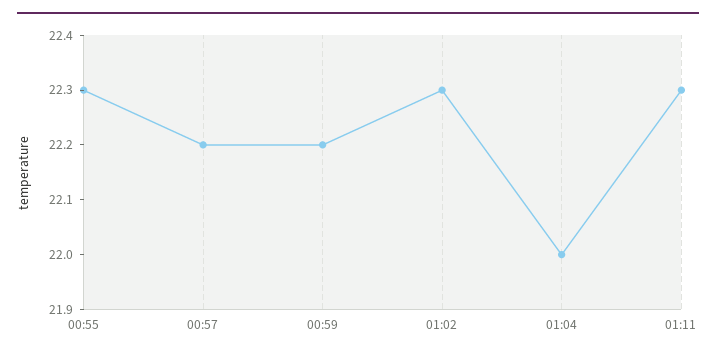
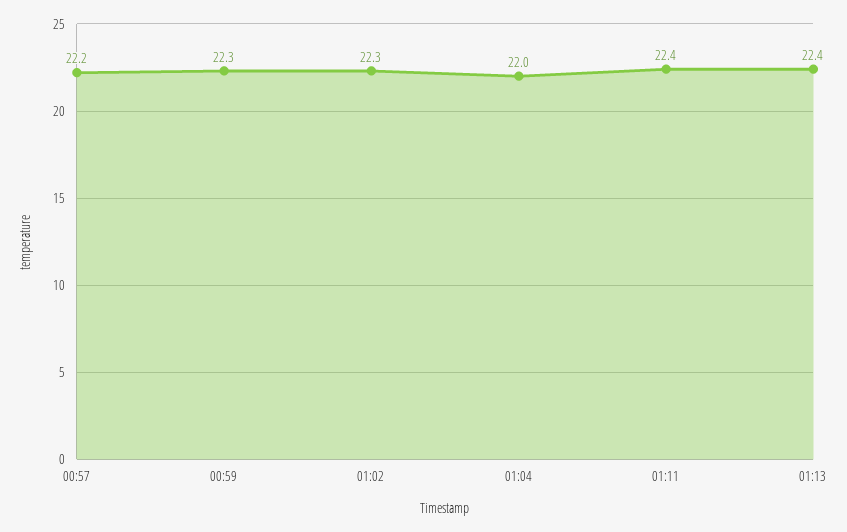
00:55: 22.3 -> none
00:59: 22.2 -> 22.3
01:11: 22.3 -> 22.4
01:13: none -> 22.4

